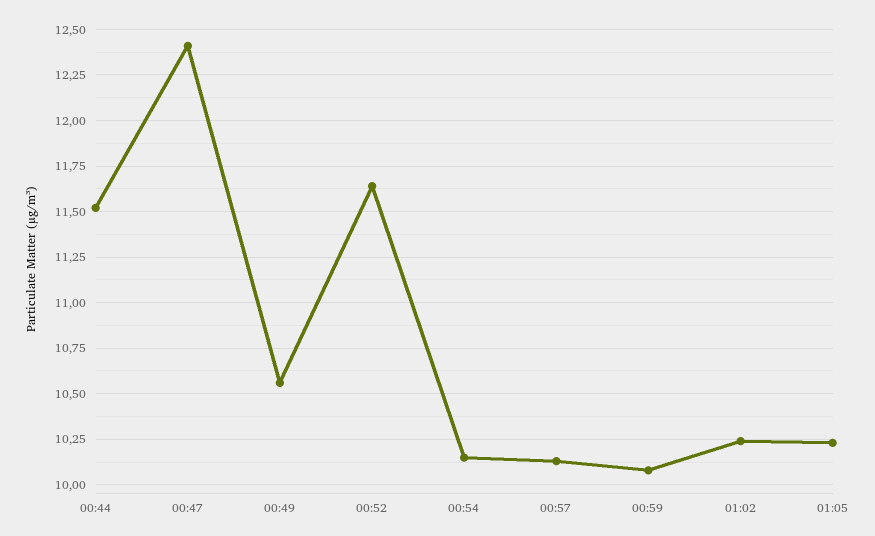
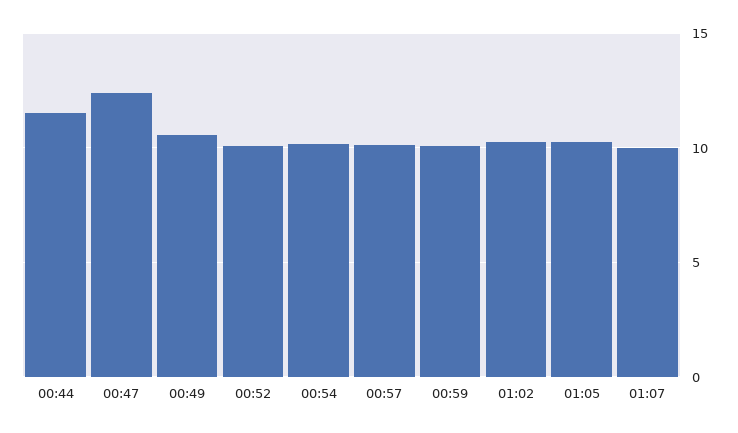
00:52: 11.65 -> 10
01:07: none -> 10

